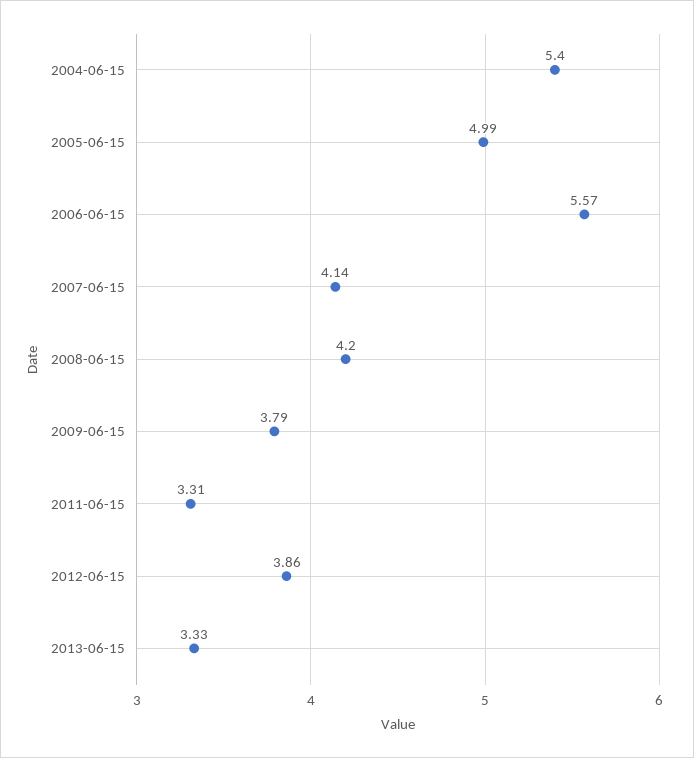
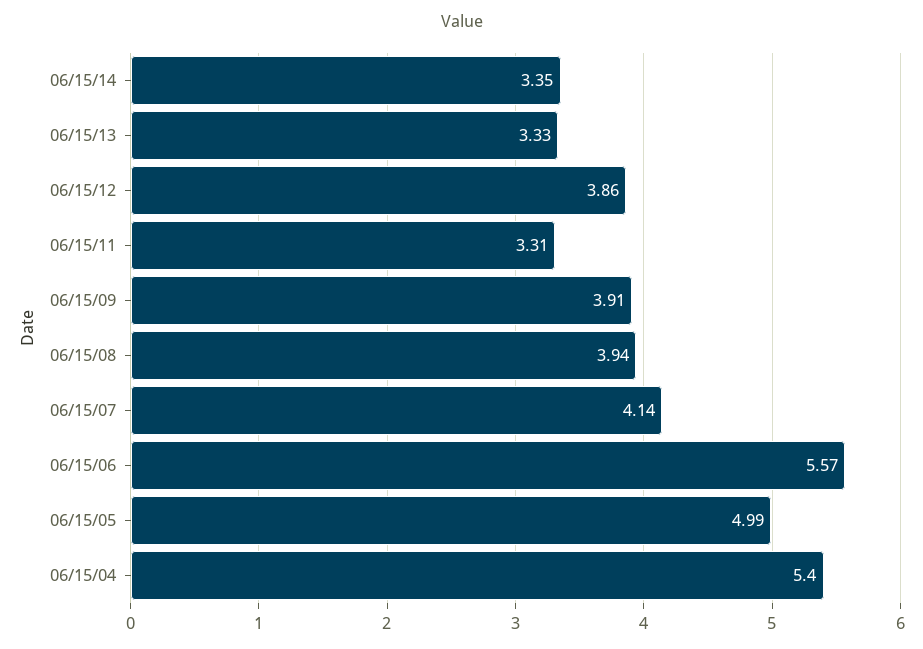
2008-06-15: 4.2 -> 3.94
2009-06-15: 3.79 -> 3.91
06/15/14: none -> 3.35

